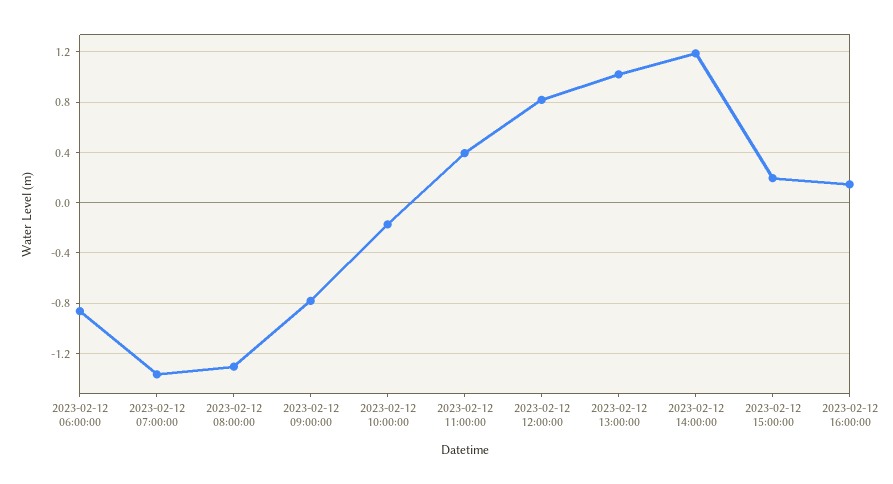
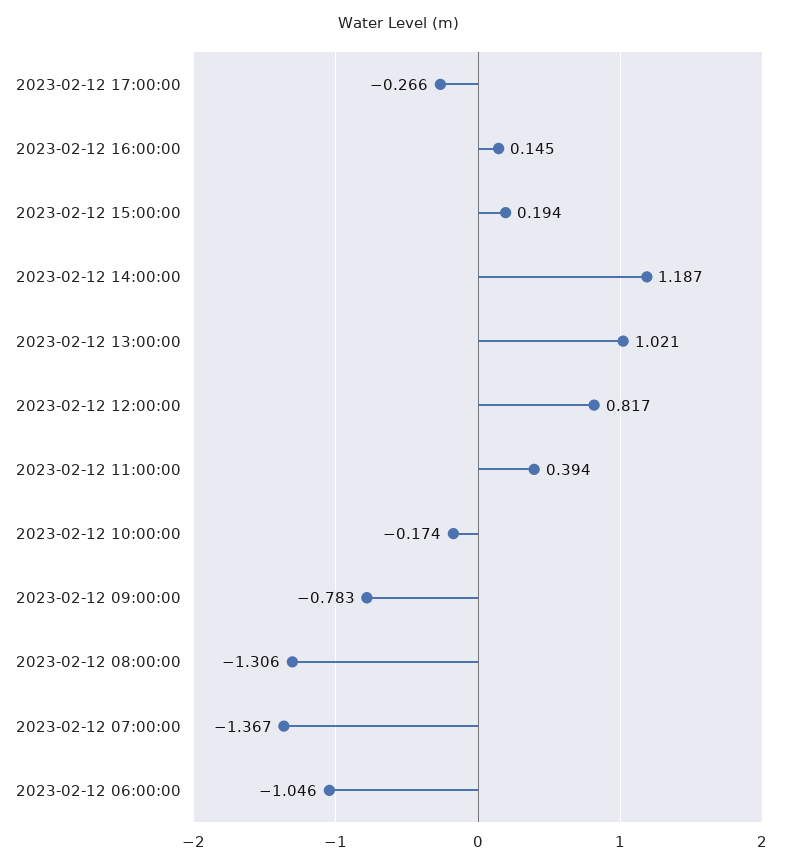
2023-02-12 06:00:00: -0.85 -> -1.046
2023-02-12 17:00:00: none -> -0.266

